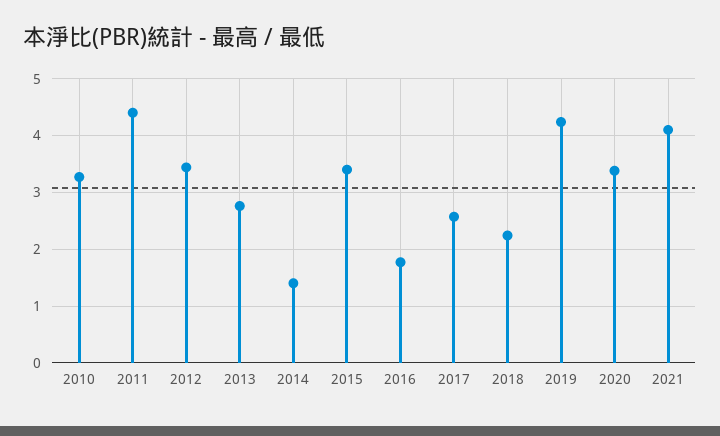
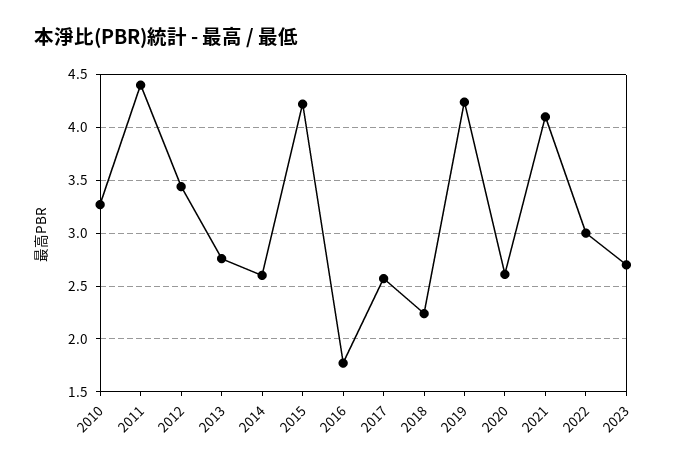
2014: 1.4 -> 2.6
2015: 3.4 -> 4.2
2020: 3.4 -> 2.6
2022: none -> 3
2023: none -> 2.7

